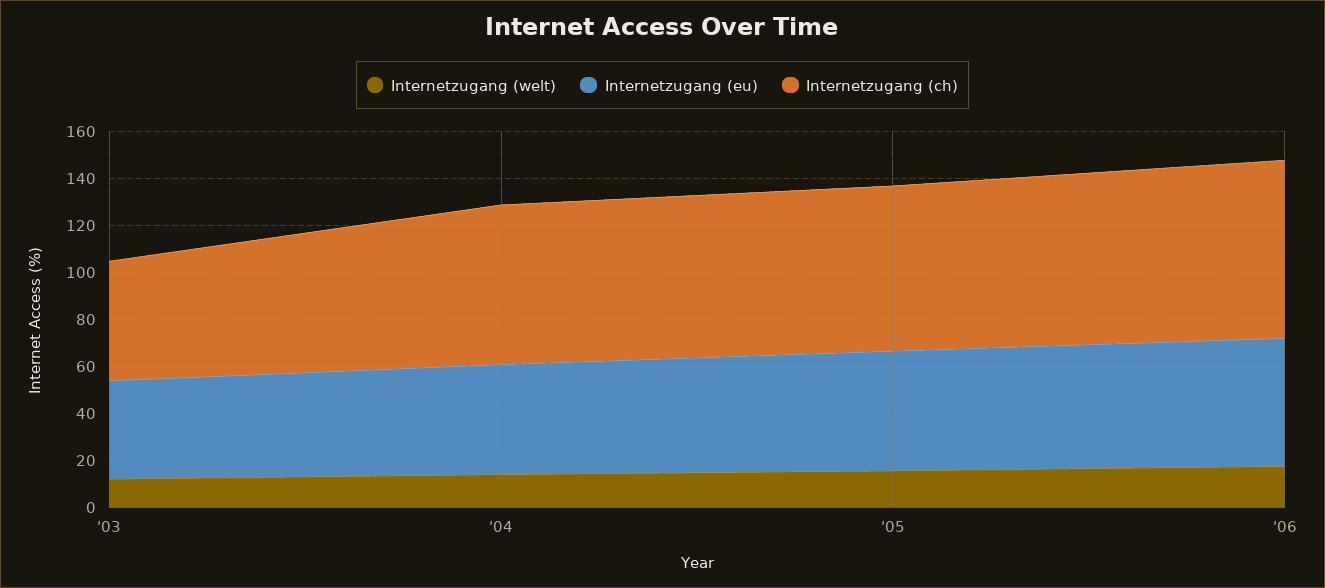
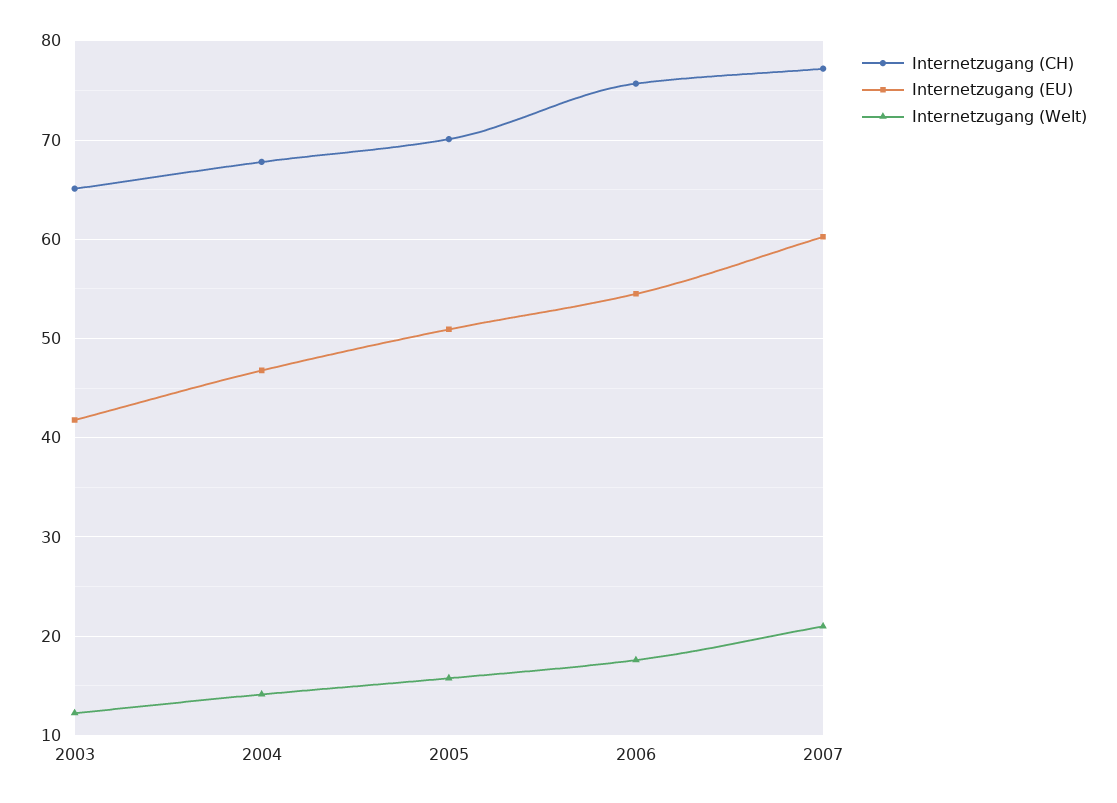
Internetzugang (ch), '03: 50 -> 65
Internetzugang (ch), 2007: none -> 77
Internetzugang (eu), 2007: none -> 60
Internetzugang (welt), 2007: none -> 21

